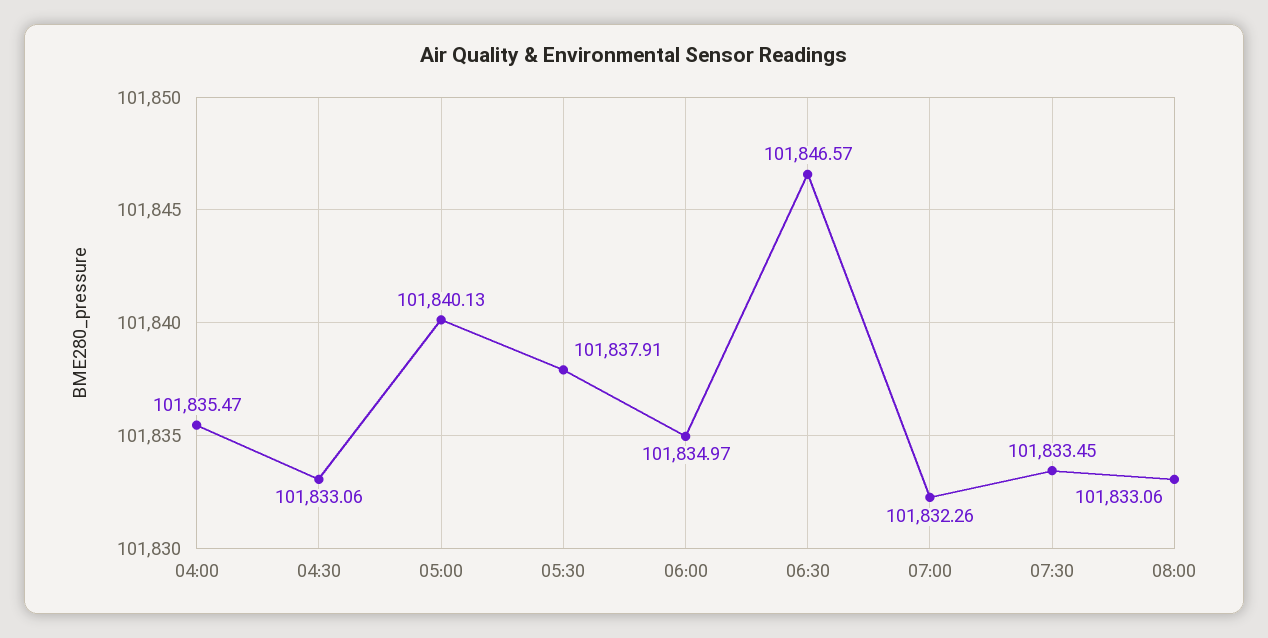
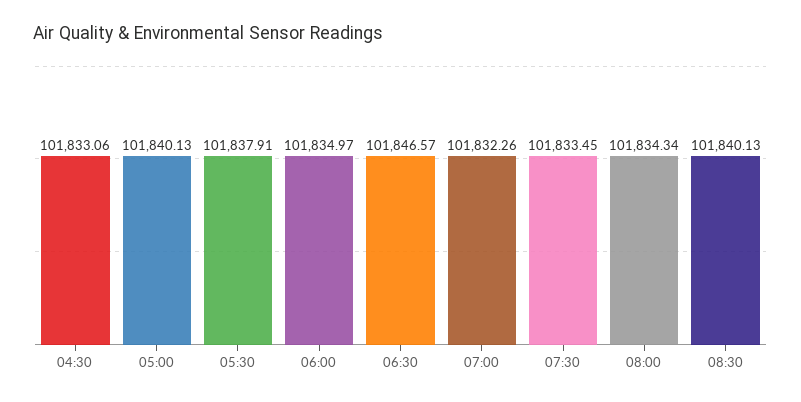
04:00: 101835.47 -> none
08:00: 101833.06 -> 101834.34
08:30: none -> 101840.13

